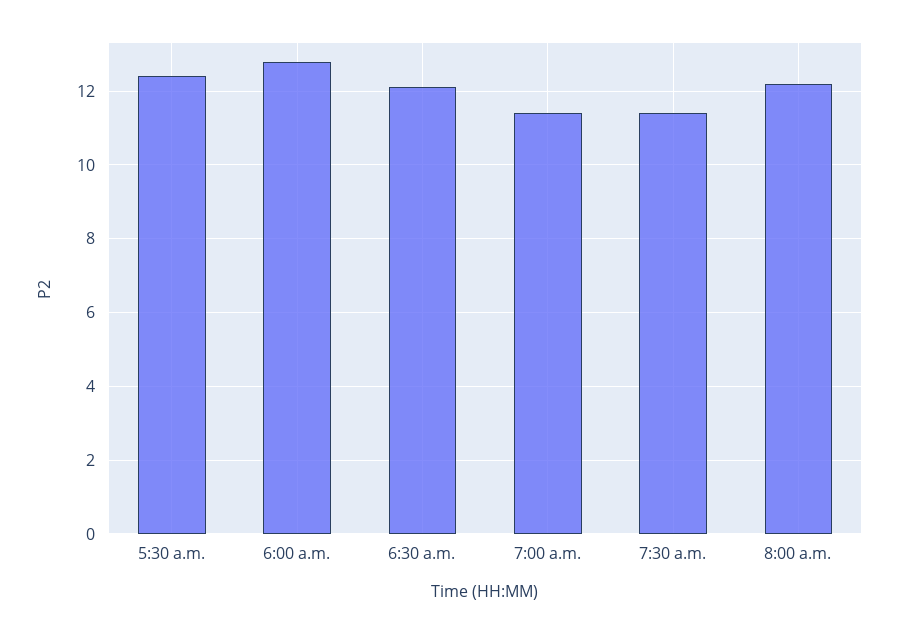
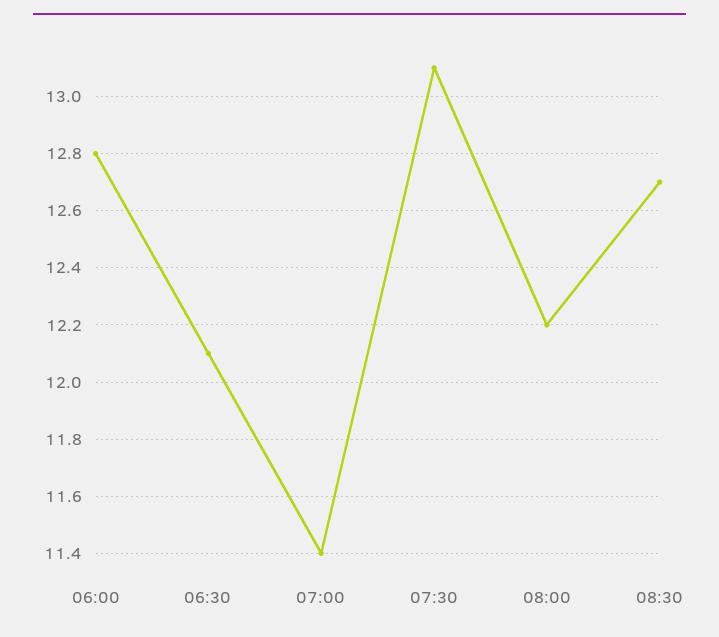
5:30 a.m.: 12.5 -> none
7:30 a.m.: 11.5 -> 13.1
08:30: none -> 12.7

